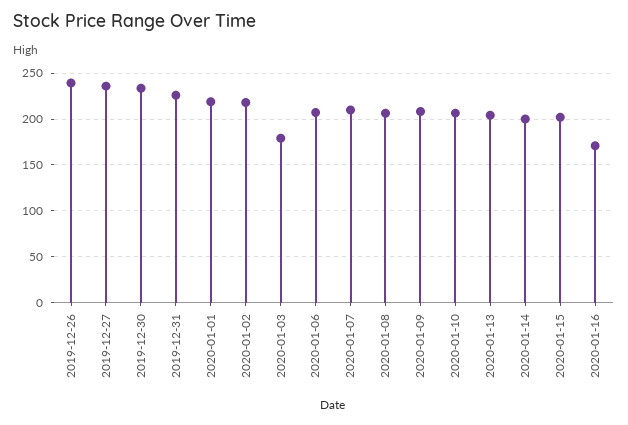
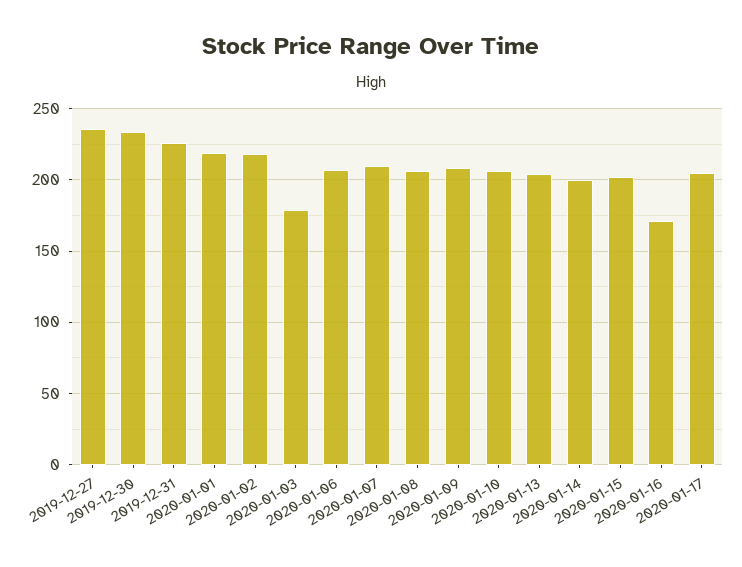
2019-12-26: 240 -> none
2020-01-17: none -> 205

